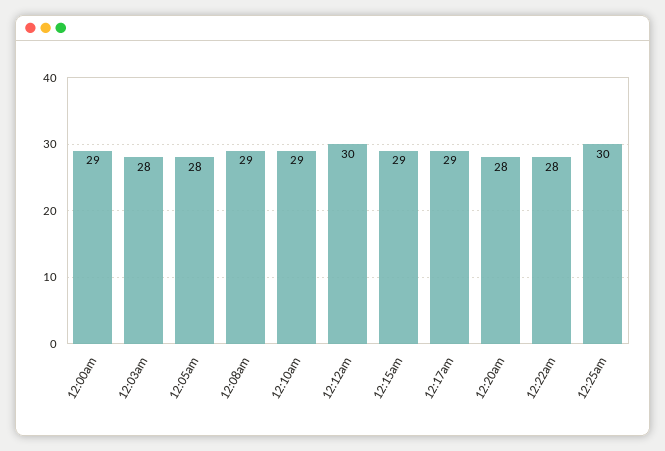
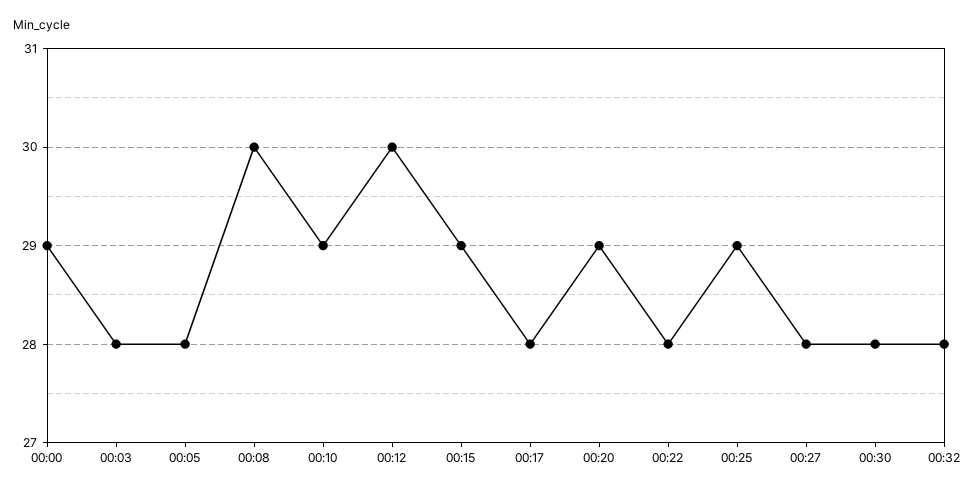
12:08am: 29 -> 30
12:17am: 29 -> 28
12:20am: 28 -> 29
12:25am: 30 -> 29
00:27: none -> 28
00:30: none -> 28
00:32: none -> 28

